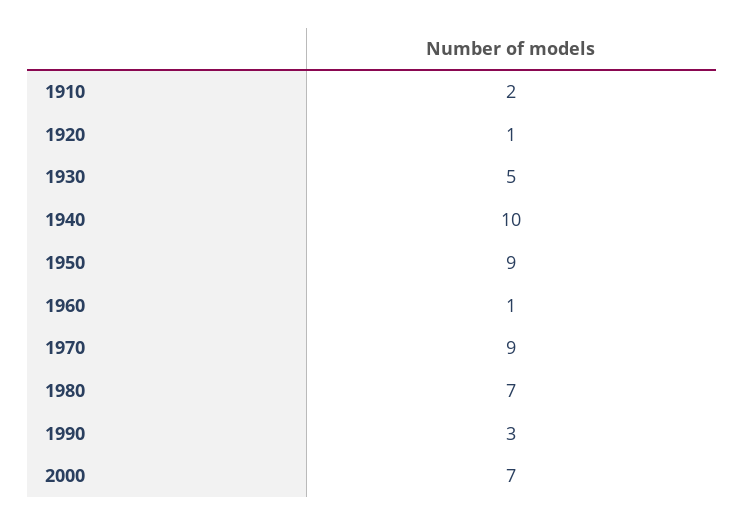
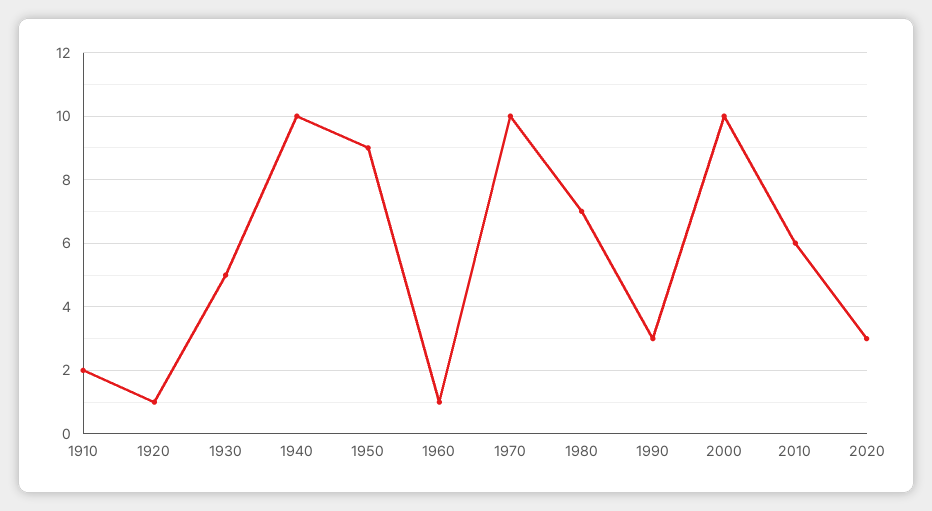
1970: 9 -> 10
2000: 7 -> 10
2010: none -> 6
2020: none -> 3

